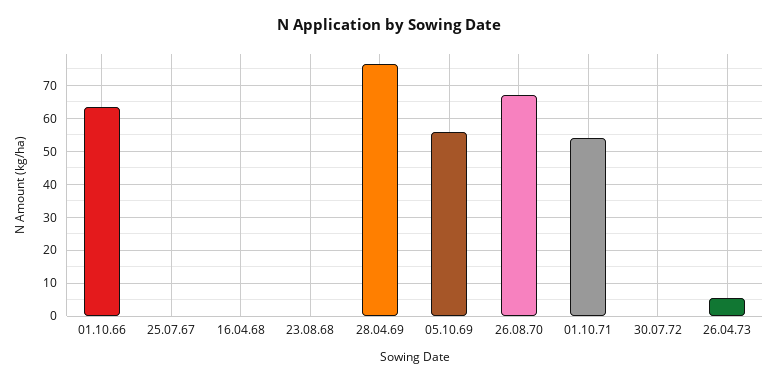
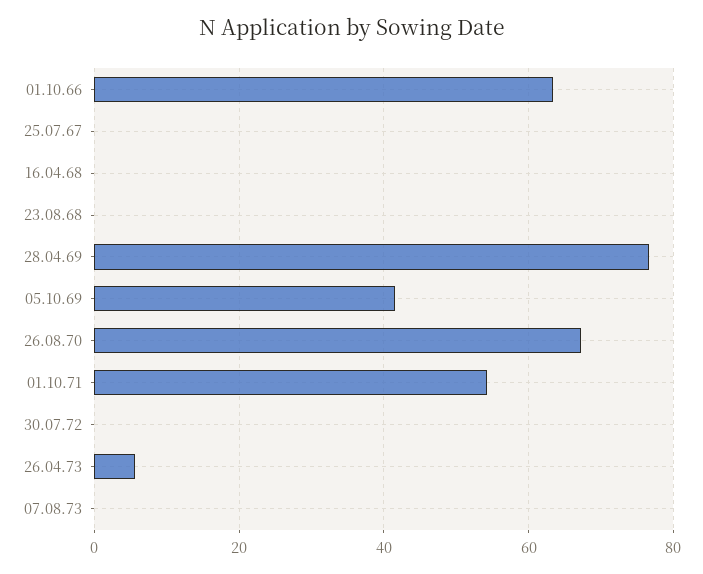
05.10.69: 56 -> 42
07.08.73: none -> 0

